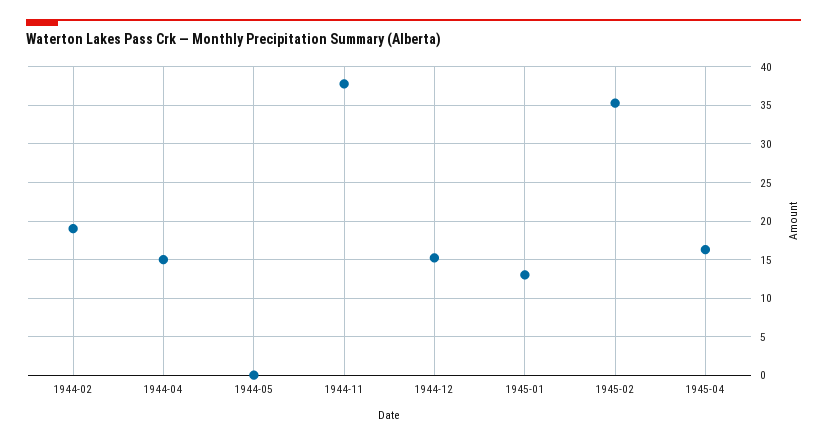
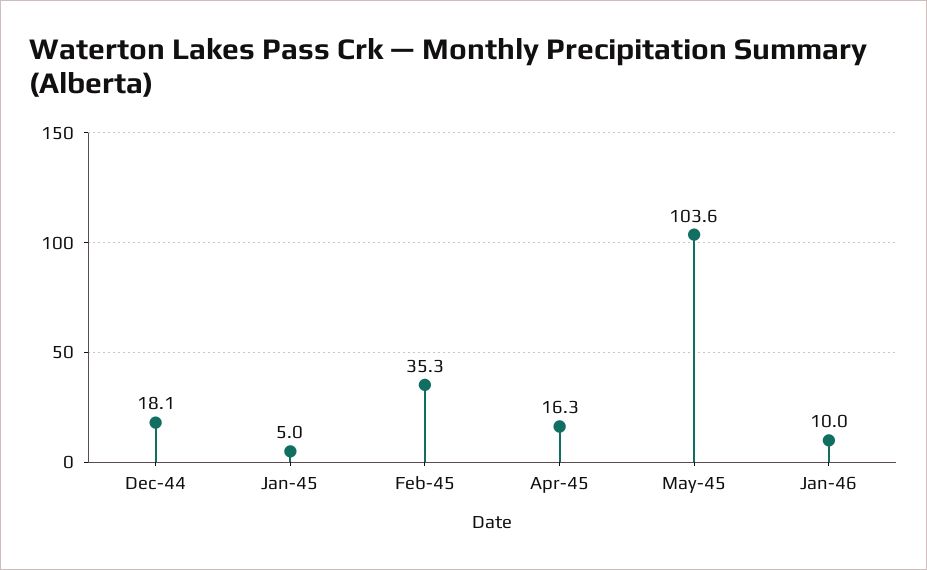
1944-02: 19 -> none
1944-04: 15 -> none
1944-05: 0 -> none
1944-11: 38 -> none
1944-12: 15 -> 18.1
1945-01: 13 -> 5
May-45: none -> 103.6
Jan-46: none -> 10

